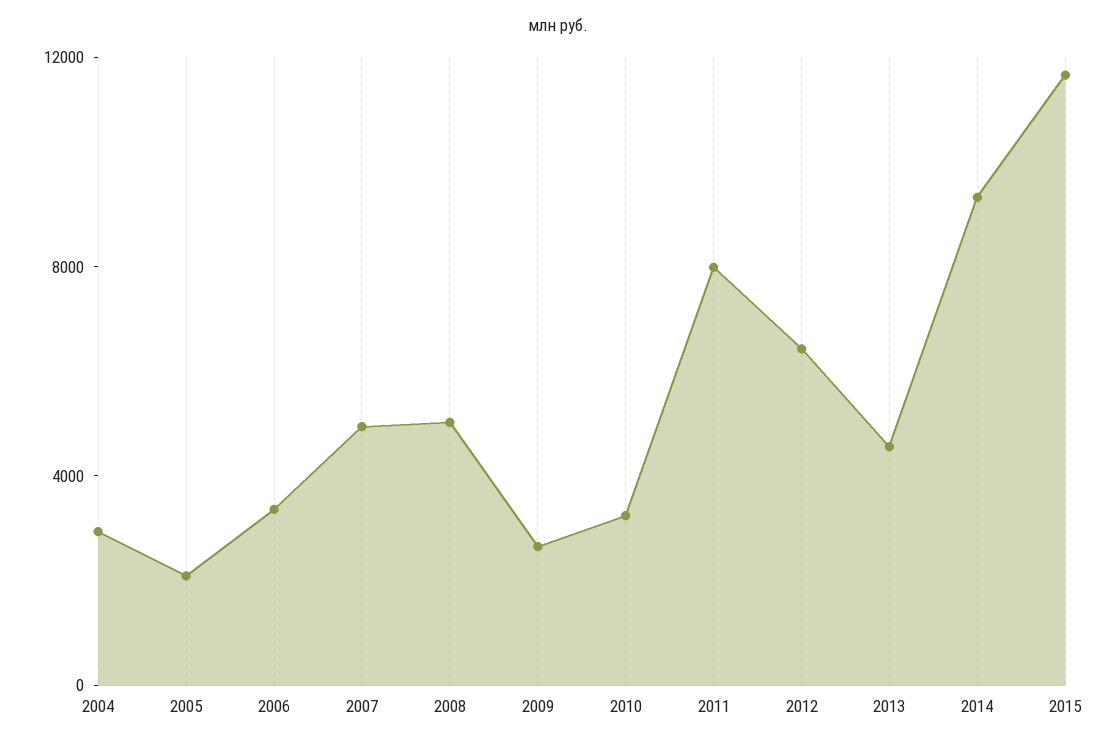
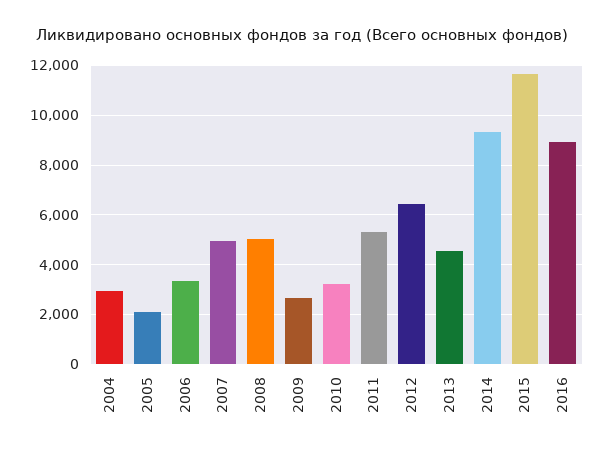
2011: 8000 -> 5250
2016: none -> 9000

